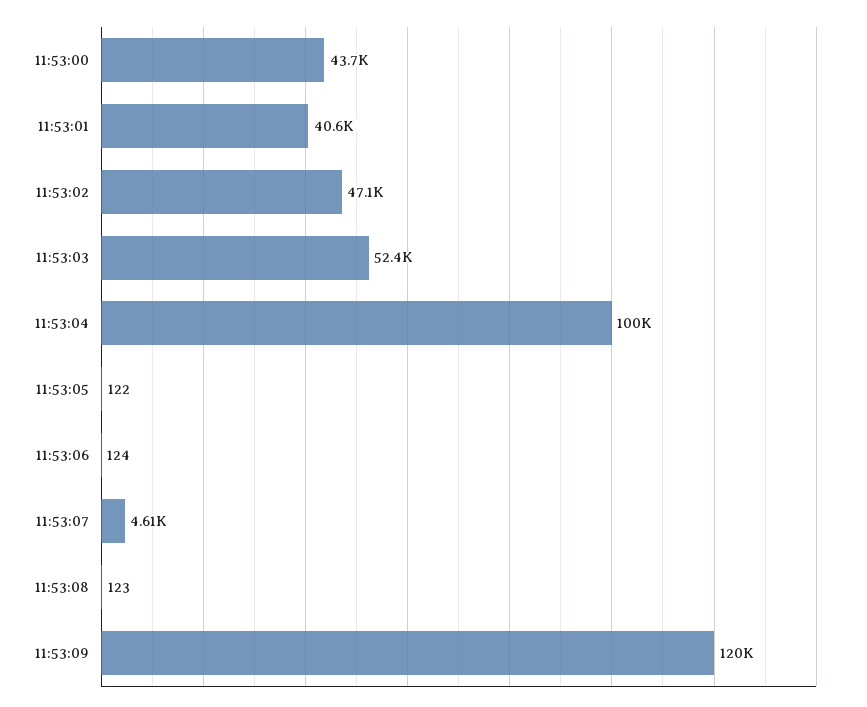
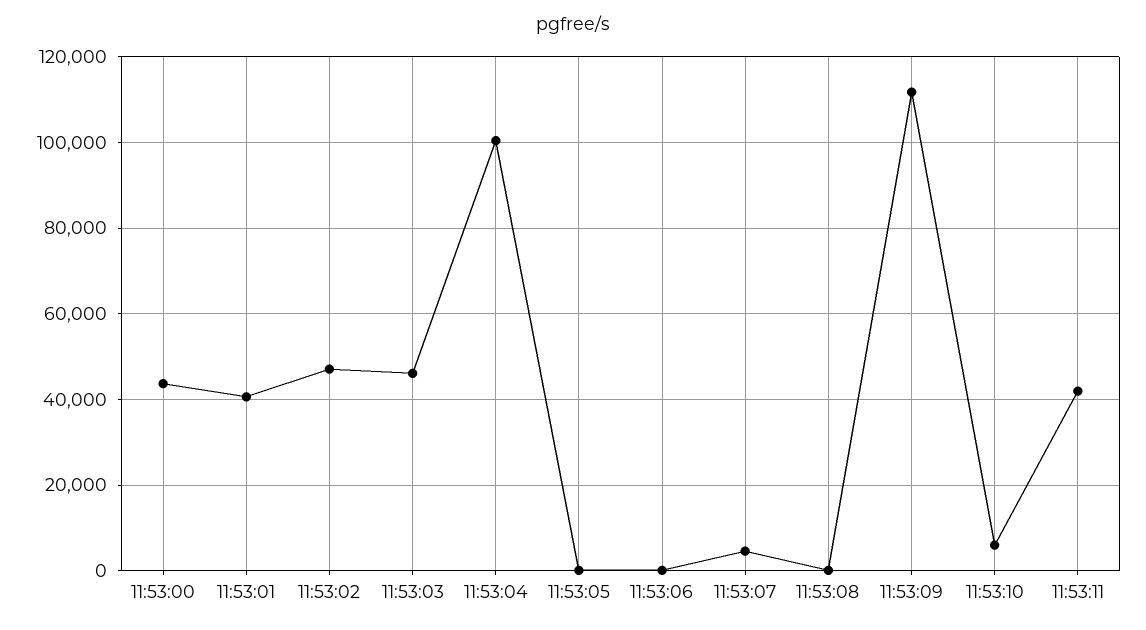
11:53:03: 52400 -> 46000
11:53:09: 120000 -> 112000
11:53:10: none -> 6000
11:53:11: none -> 42000

